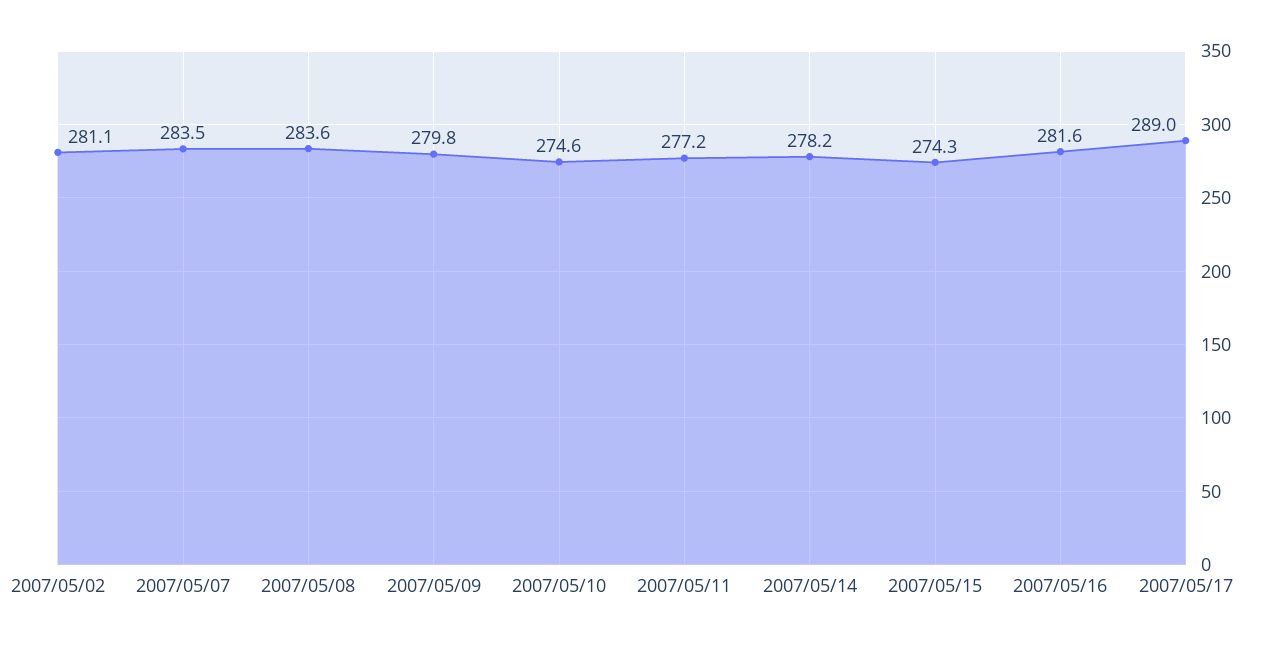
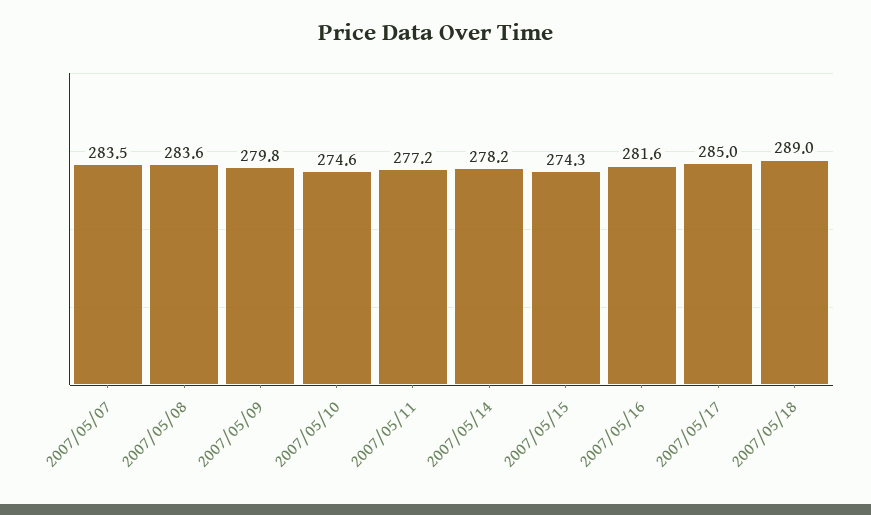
2007/05/02: 281.1 -> none
2007/05/17: 289 -> 285
2007/05/18: none -> 289

